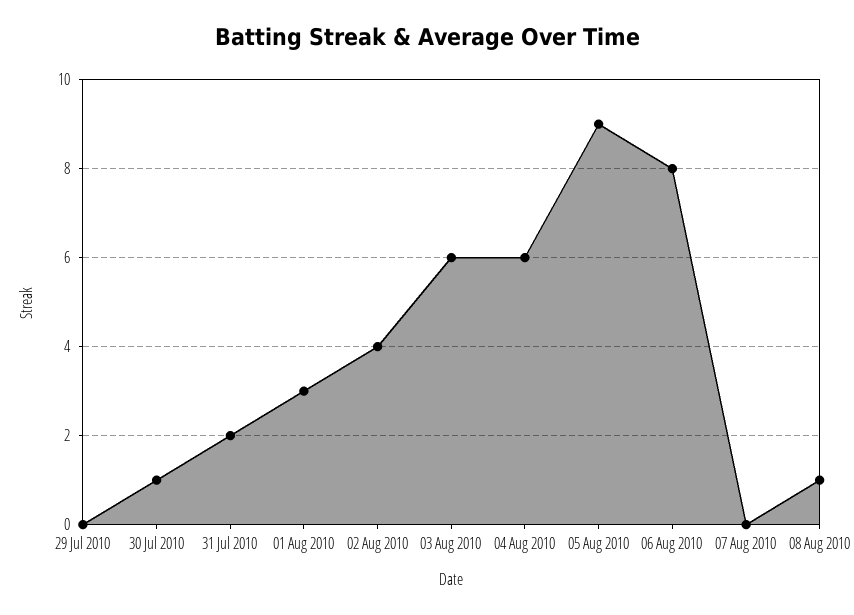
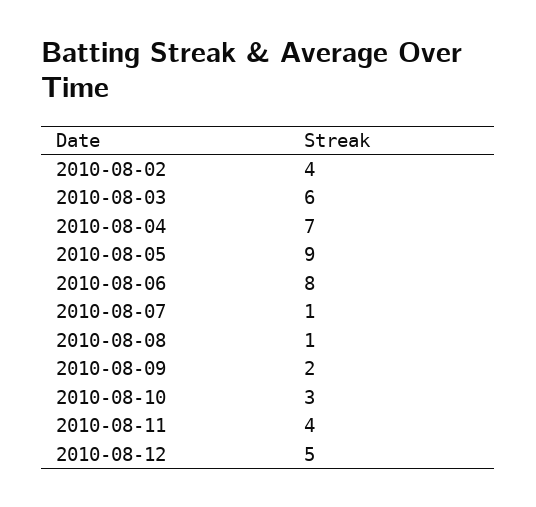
29 Jul 2010: 0 -> none
30 Jul 2010: 1 -> none
31 Jul 2010: 2 -> none
01 Aug 2010: 3 -> none
04 Aug 2010: 6 -> 7
07 Aug 2010: 0 -> 1
2010-08-09: none -> 2
2010-08-10: none -> 3
2010-08-11: none -> 4
2010-08-12: none -> 5

